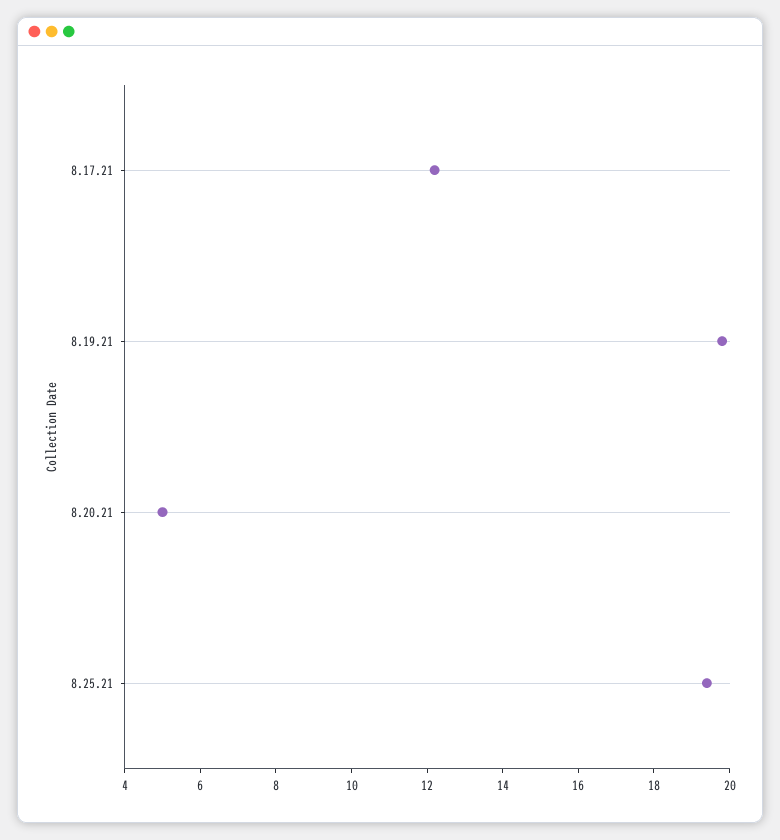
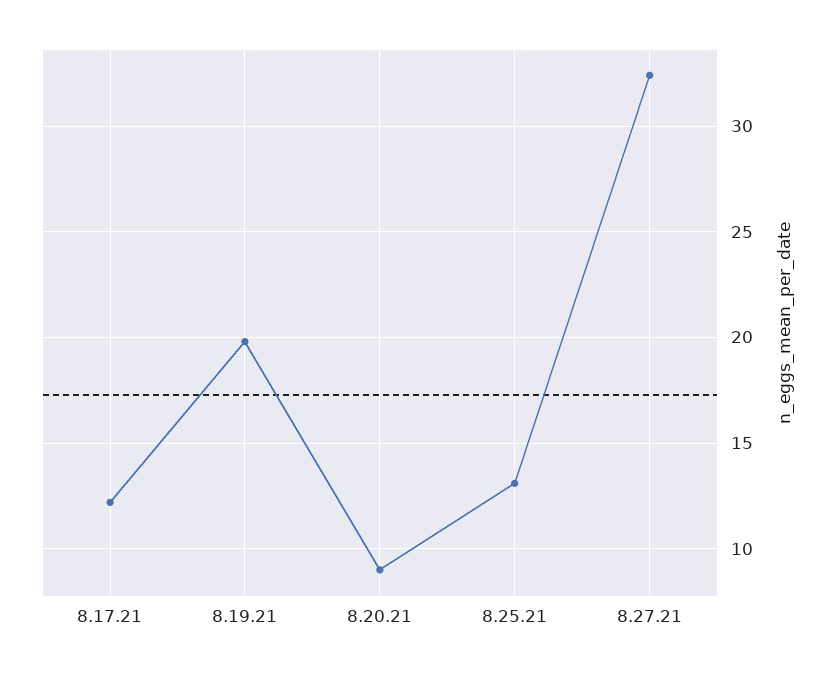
8.20.21: 5 -> 9
8.25.21: 19.5 -> 13
8.27.21: none -> 32.5

